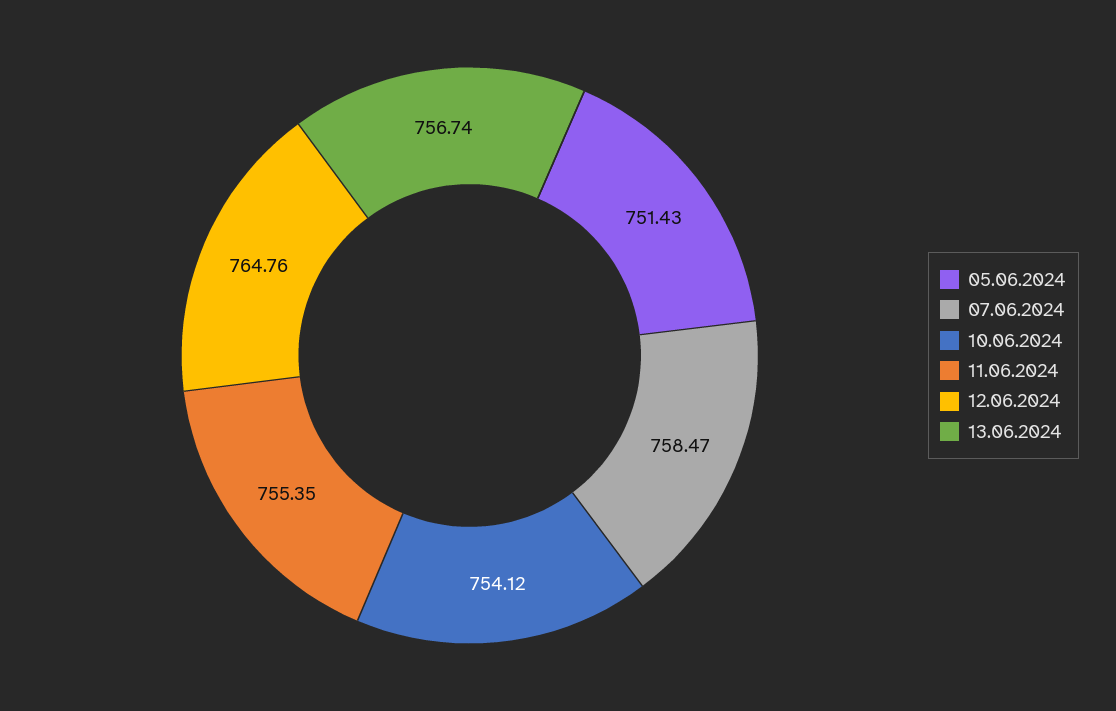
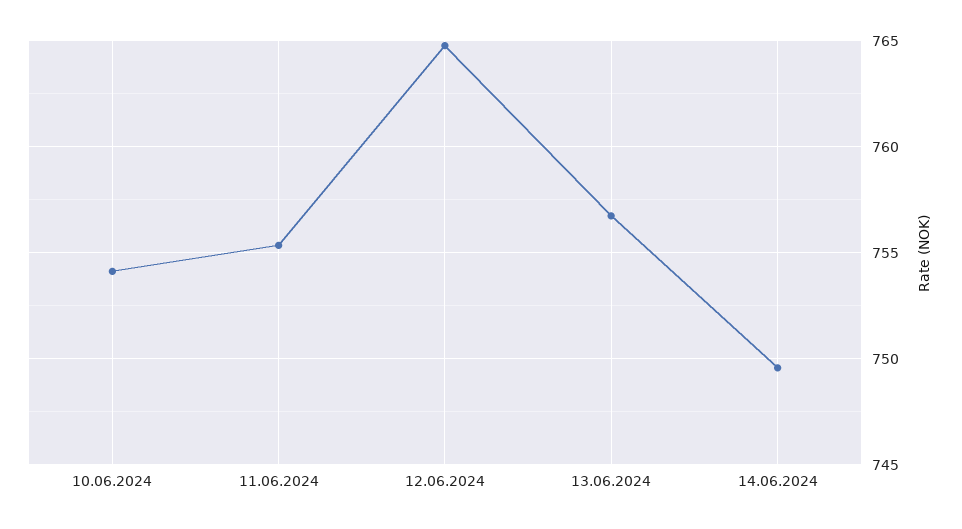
05.06.2024: 751.43 -> none
07.06.2024: 758.47 -> none
14.06.2024: none -> 749.5

